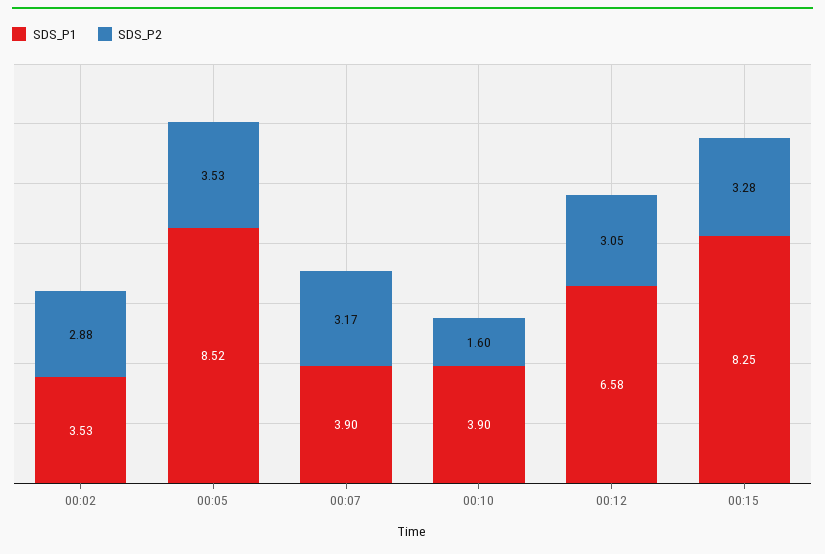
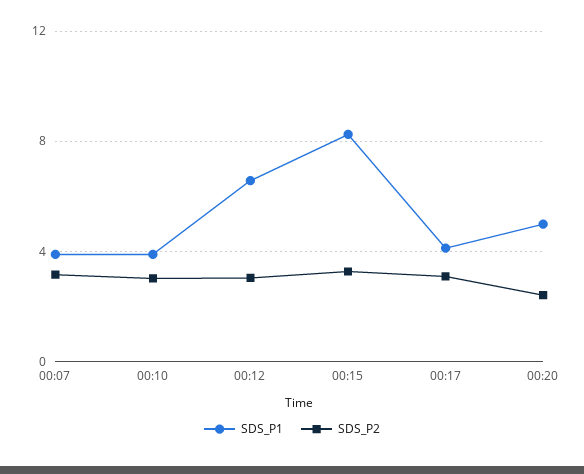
SDS_P1, 00:02: 3.53 -> none
SDS_P2, 00:02: 2.88 -> none
SDS_P1, 00:05: 8.52 -> none
SDS_P2, 00:05: 3.53 -> none
SDS_P2, 00:10: 1.6 -> 3
SDS_P1, 00:17: none -> 4
SDS_P2, 00:17: none -> 3
SDS_P1, 00:20: none -> 5
SDS_P2, 00:20: none -> 2.5

